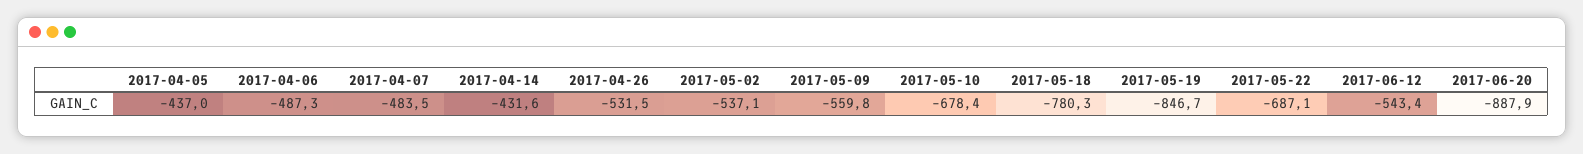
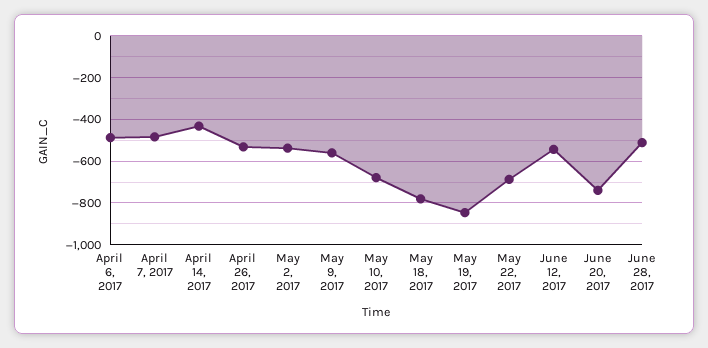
2017-04-05: -437 -> none
2017-06-20: -887.9 -> -750
June 28, 2017: none -> -500

